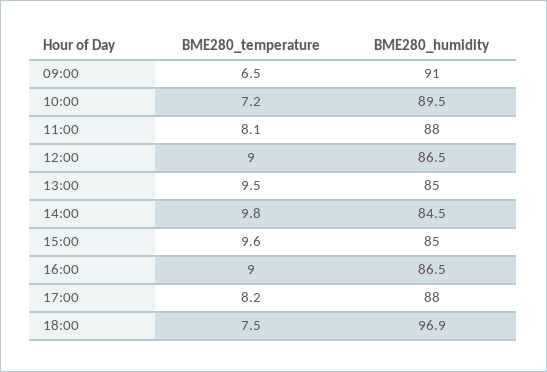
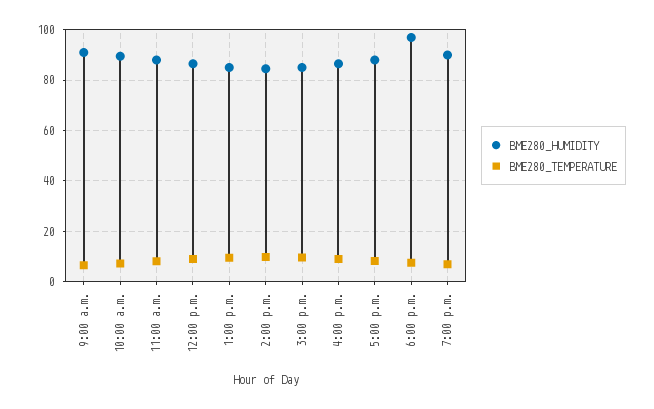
BME280_humidity, 7:00 p.m.: none -> 90
BME280_temperature, 7:00 p.m.: none -> 7.5

